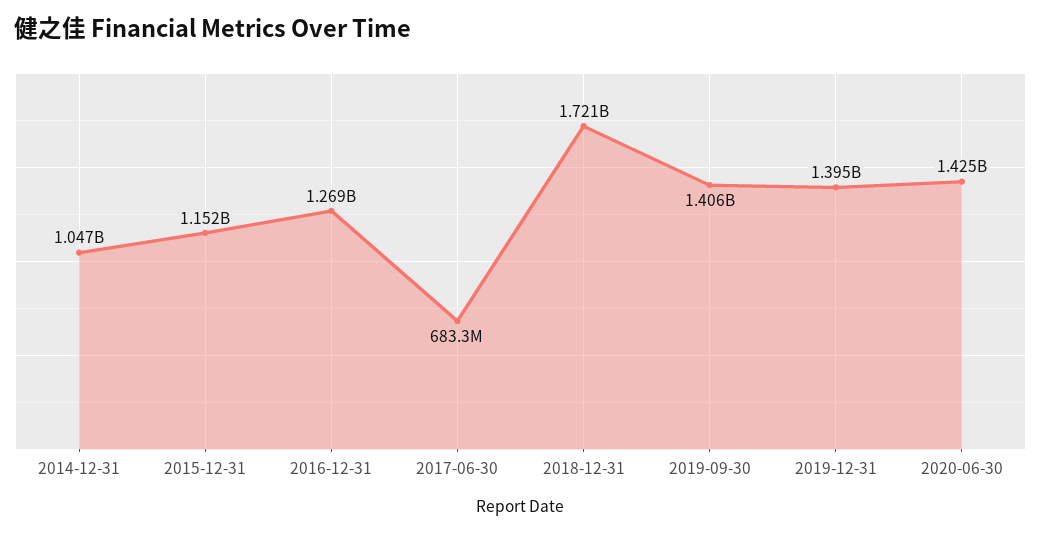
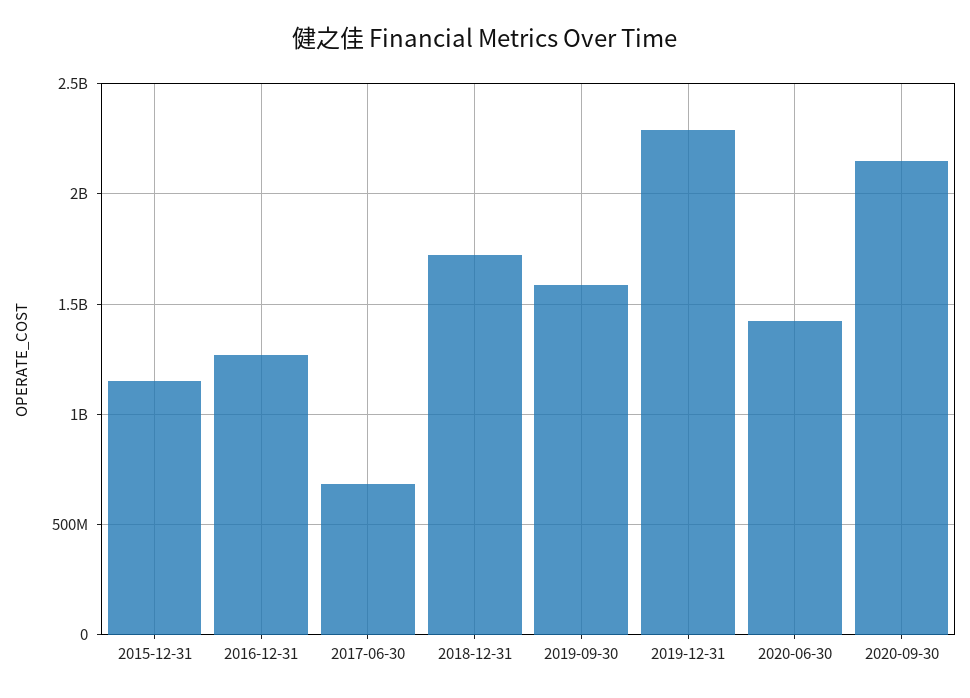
2014-12-31: 1047000000 -> none
2019-09-30: 1406000000 -> 1600000000
2019-12-31: 1395000000 -> 2300000000
2020-09-30: none -> 2150000000

